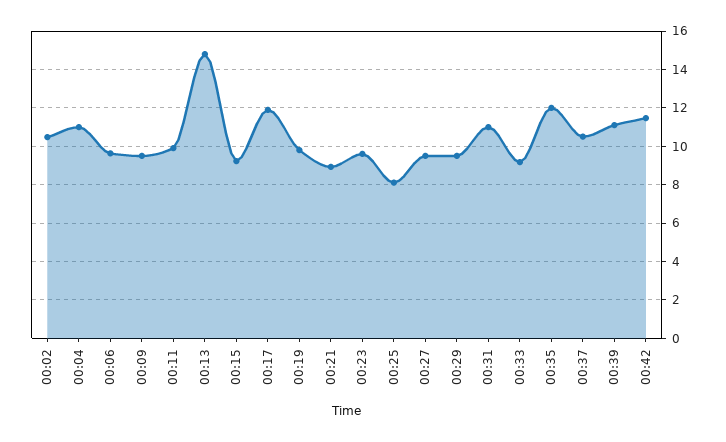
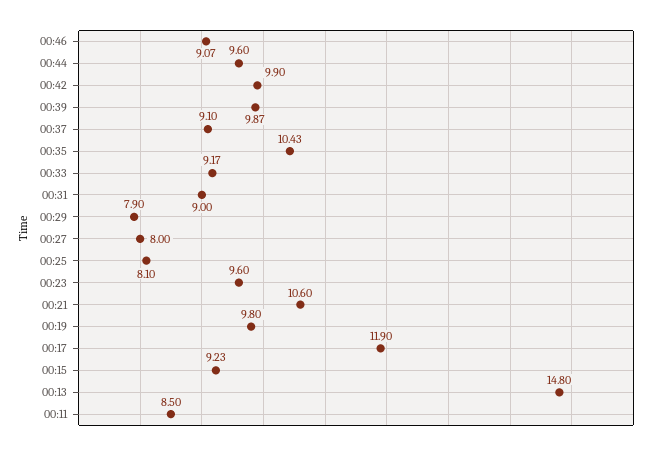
00:02: 10.5 -> none
00:04: 11 -> none
00:06: 9.5 -> none
00:09: 9.5 -> none
00:11: 10 -> 8.5
00:21: 9 -> 10.6
00:27: 9.5 -> 8
00:29: 9.5 -> 7.9
00:31: 11 -> 9
00:35: 12 -> 10.43
00:37: 10.5 -> 9.1
00:39: 11 -> 9.87
00:42: 11.5 -> 9.9
00:46: none -> 9.07
00:44: none -> 9.6

